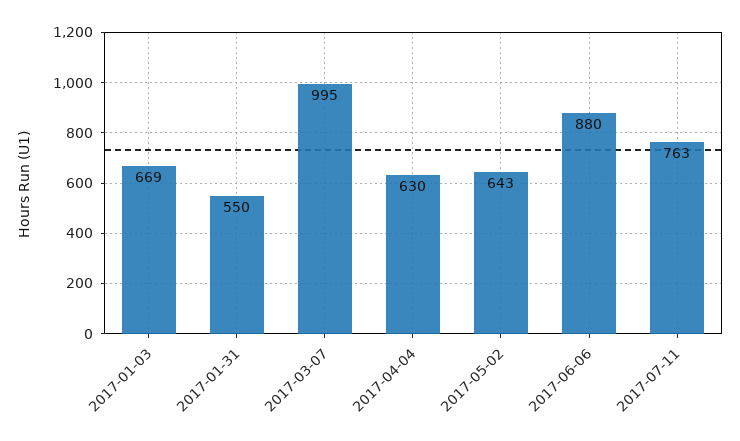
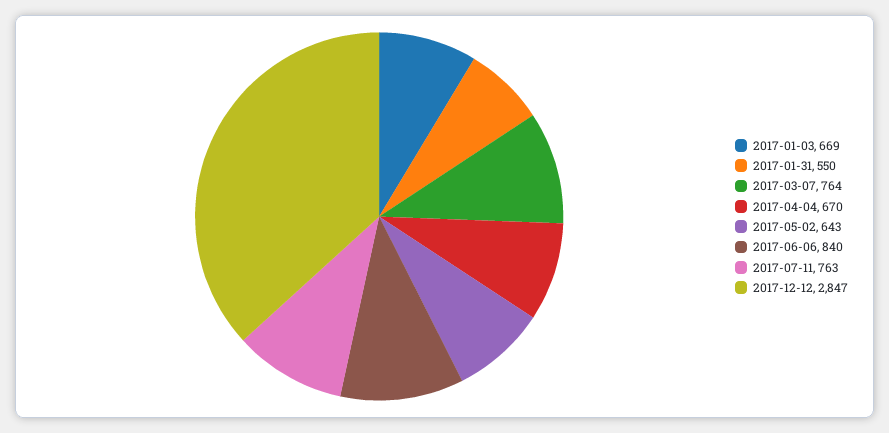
2017-03-07: 995 -> 764
2017-04-04: 630 -> 670
2017-06-06: 880 -> 840
2017-12-12: none -> 2847

